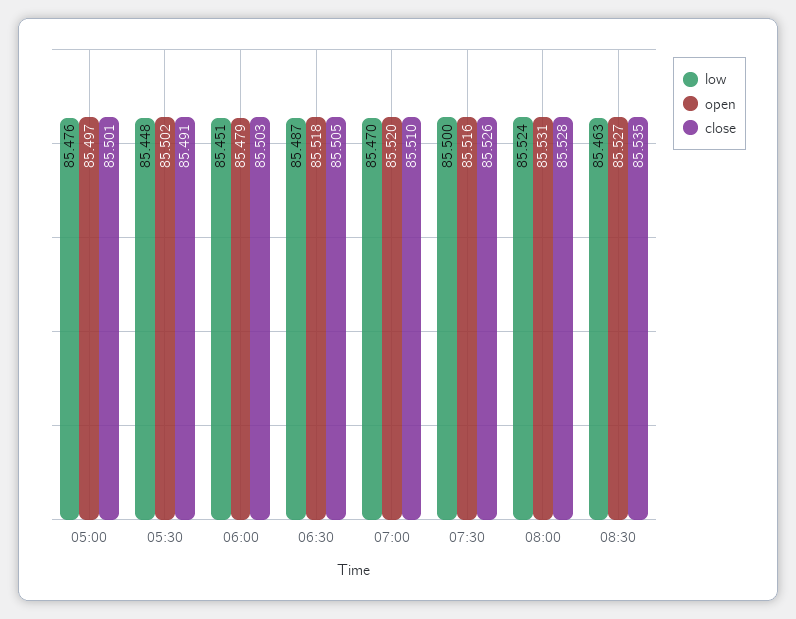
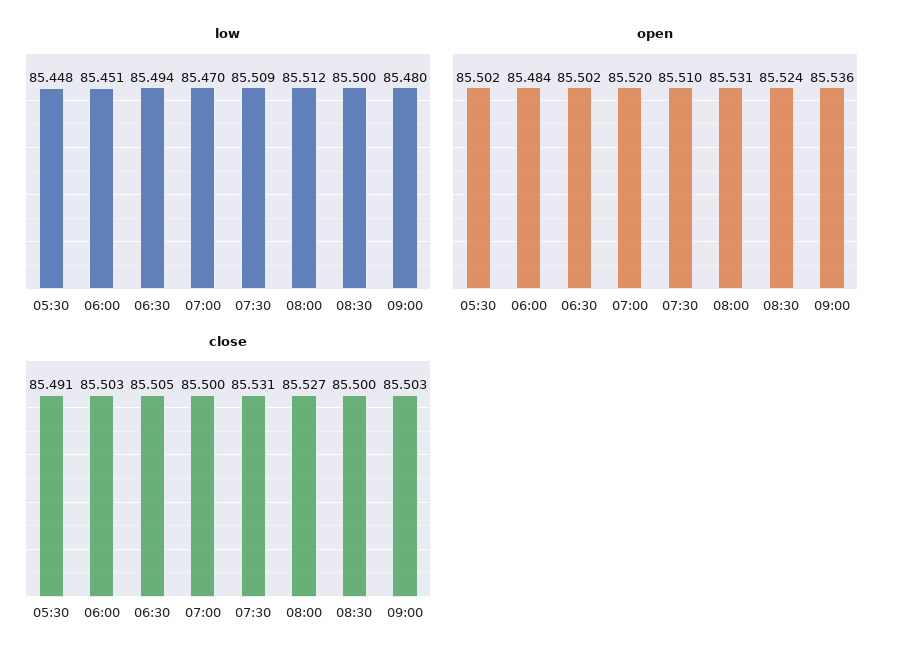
low, 05:00: 85.476 -> none
open, 05:00: 85.497 -> none
close, 05:00: 85.501 -> none
open, 06:00: 85.479 -> 85.484
low, 06:30: 85.487 -> 85.494
open, 06:30: 85.518 -> 85.502
close, 07:00: 85.51 -> 85.5
low, 07:30: 85.5 -> 85.509
open, 07:30: 85.516 -> 85.51
close, 07:30: 85.526 -> 85.531
low, 08:00: 85.524 -> 85.512
close, 08:00: 85.528 -> 85.527
low, 08:30: 85.463 -> 85.5
open, 08:30: 85.527 -> 85.524
close, 08:30: 85.535 -> 85.5
low, 09:00: none -> 85.48
open, 09:00: none -> 85.536
close, 09:00: none -> 85.503

